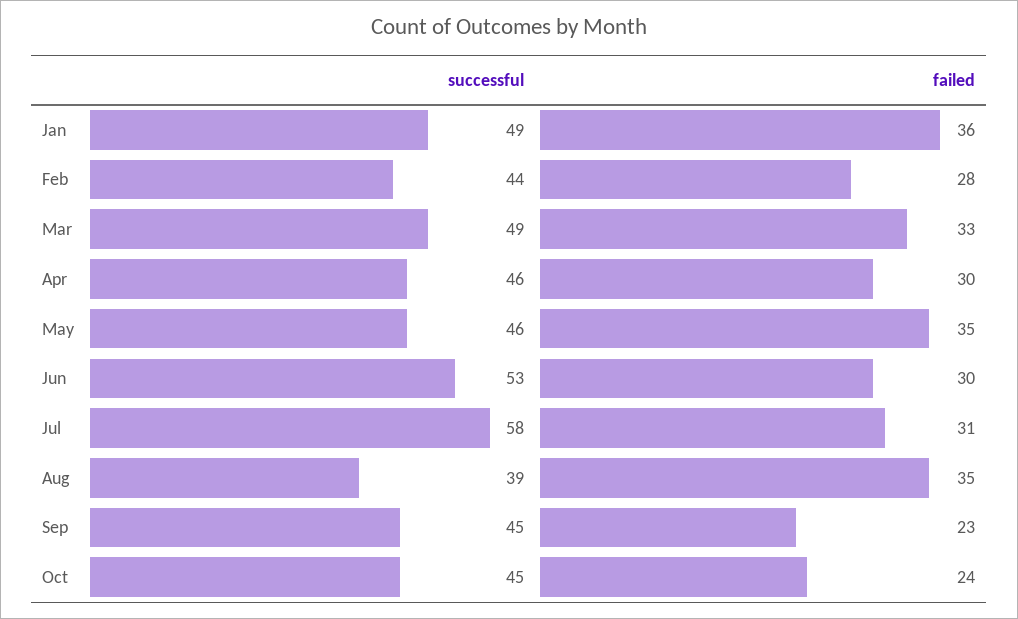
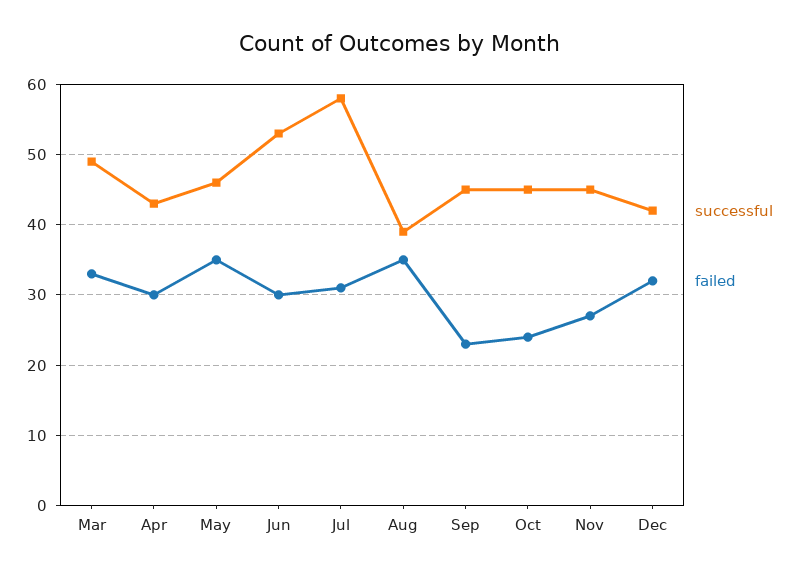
successful, Jan: 49 -> none
failed, Jan: 36 -> none
successful, Feb: 44 -> none
failed, Feb: 28 -> none
successful, Apr: 46 -> 43
successful, Nov: none -> 45
failed, Nov: none -> 27
successful, Dec: none -> 42
failed, Dec: none -> 32

